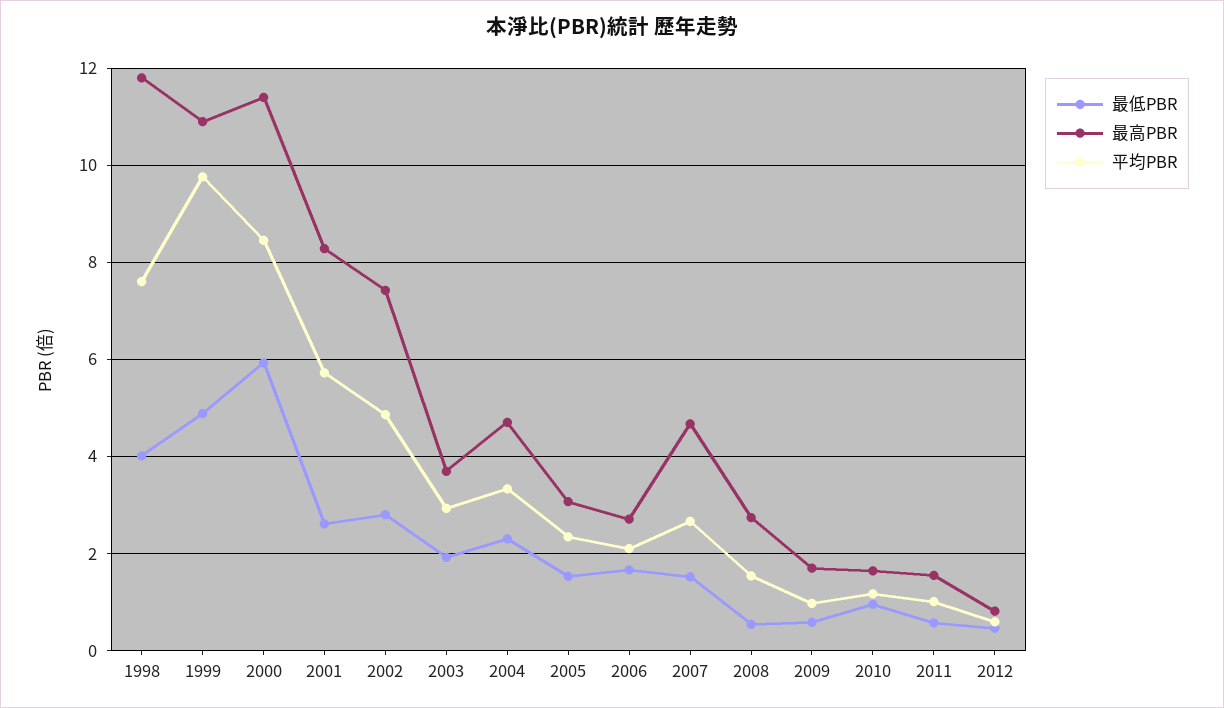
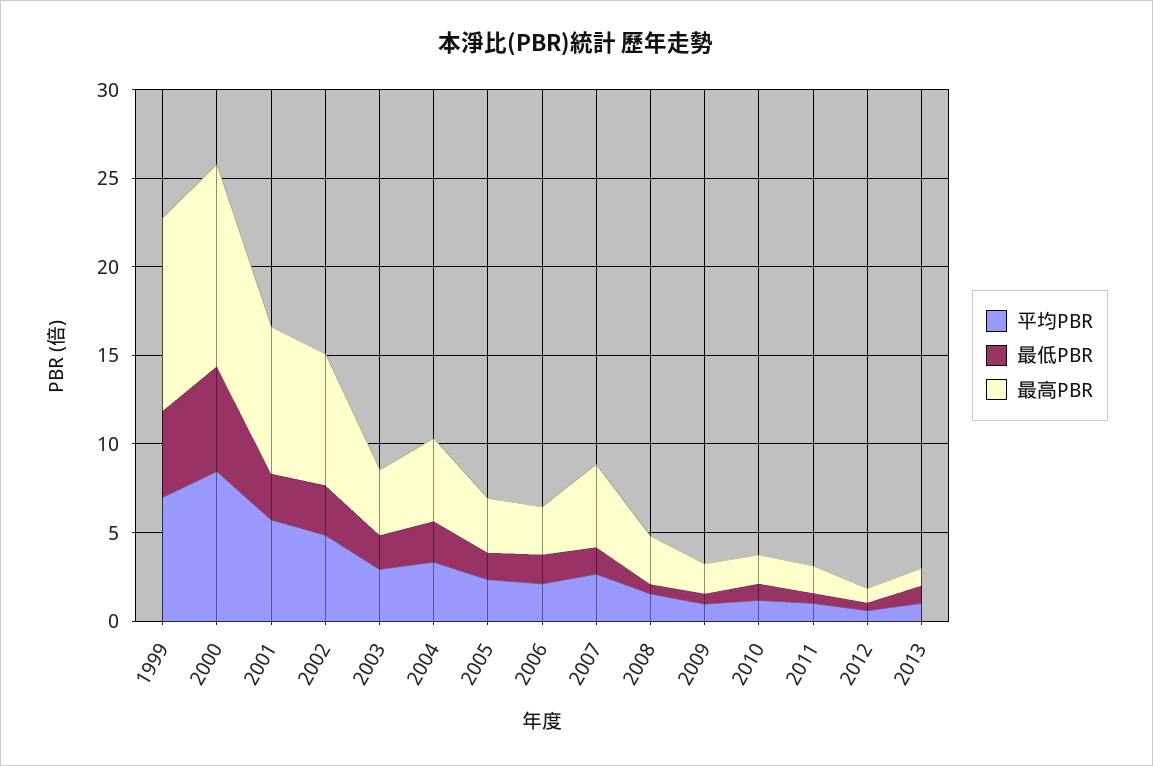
最低PBR, 1998: 4 -> none
最高PBR, 1998: 11.8 -> none
平均PBR, 1998: 7.6 -> none
平均PBR, 1999: 9.8 -> 7
平均PBR, 2013: none -> 1
最低PBR, 2013: none -> 1
最高PBR, 2013: none -> 1

